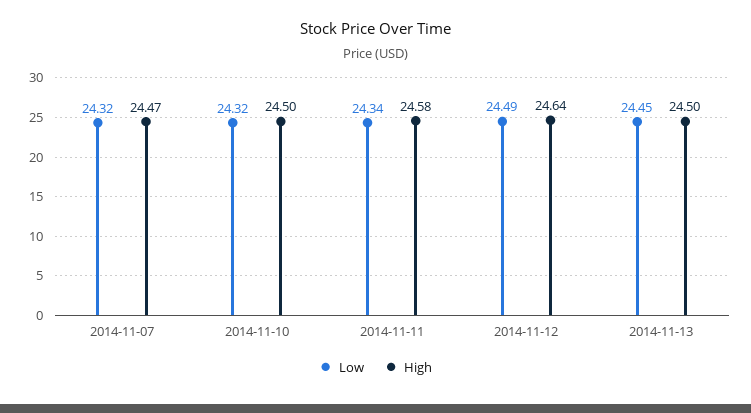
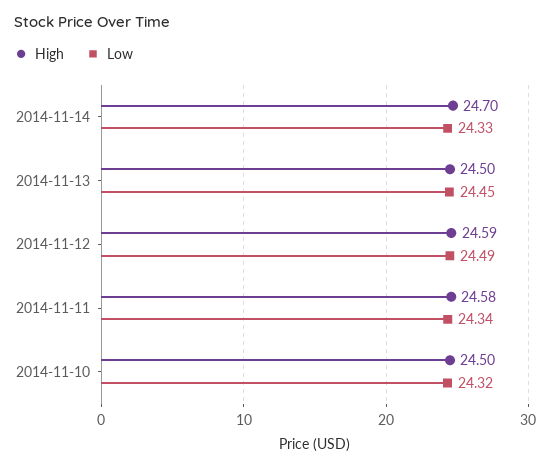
Low, 2014-11-07: 24.32 -> none
High, 2014-11-07: 24.47 -> none
High, 2014-11-12: 24.64 -> 24.59
High, 2014-11-14: none -> 24.7
Low, 2014-11-14: none -> 24.33

